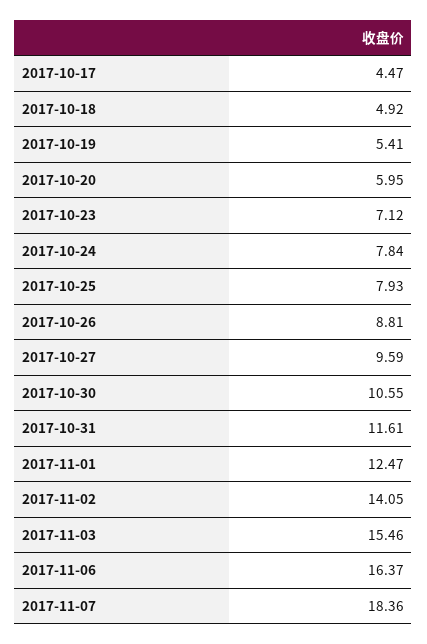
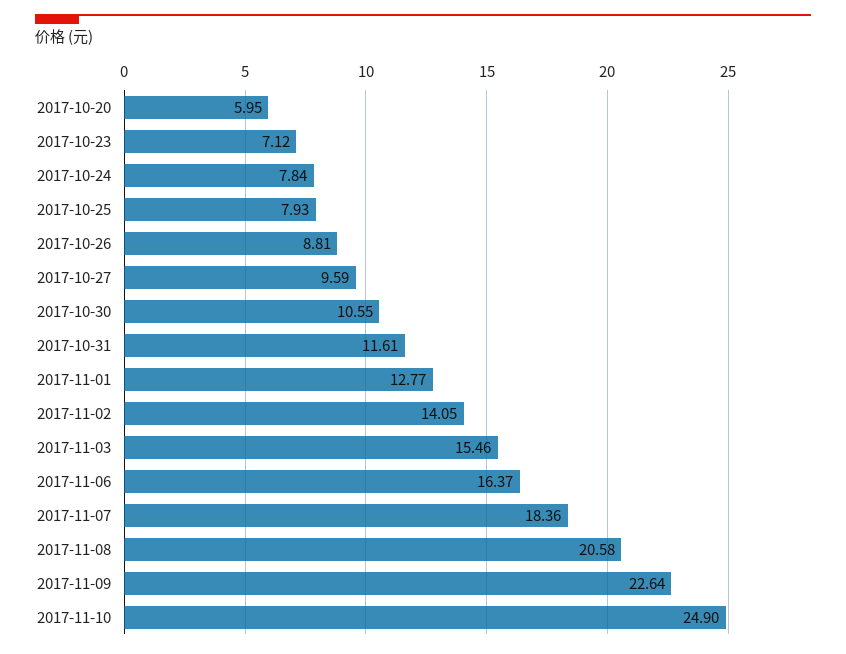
2017-10-17: 4.47 -> none
2017-10-18: 4.92 -> none
2017-10-19: 5.41 -> none
2017-11-01: 12.47 -> 12.77
2017-11-08: none -> 20.58
2017-11-09: none -> 22.64
2017-11-10: none -> 24.9

